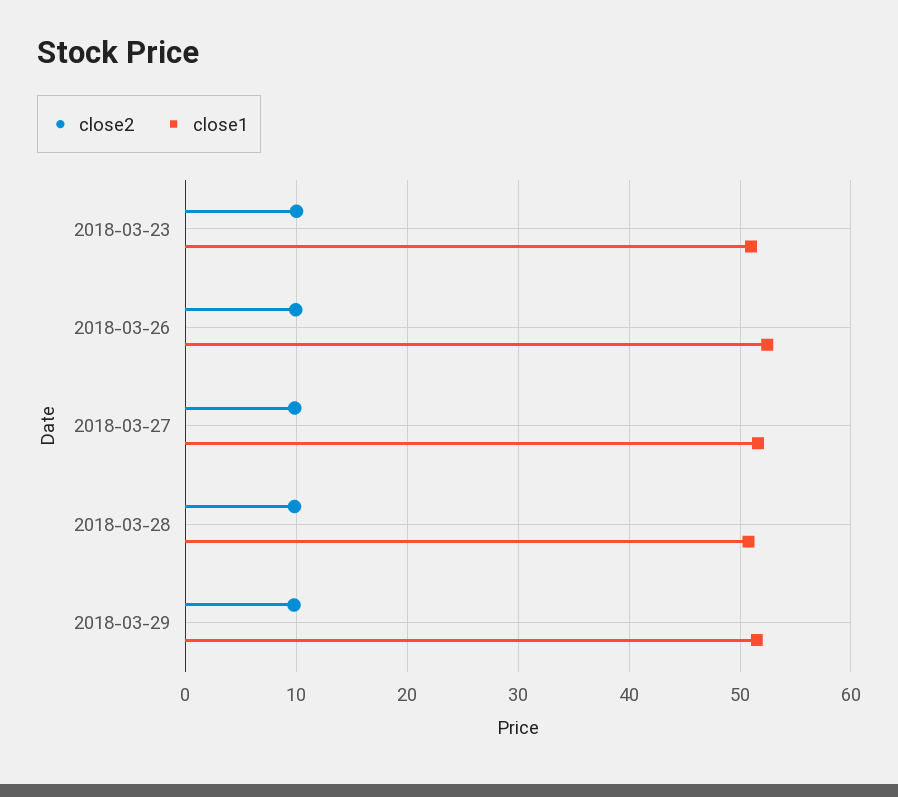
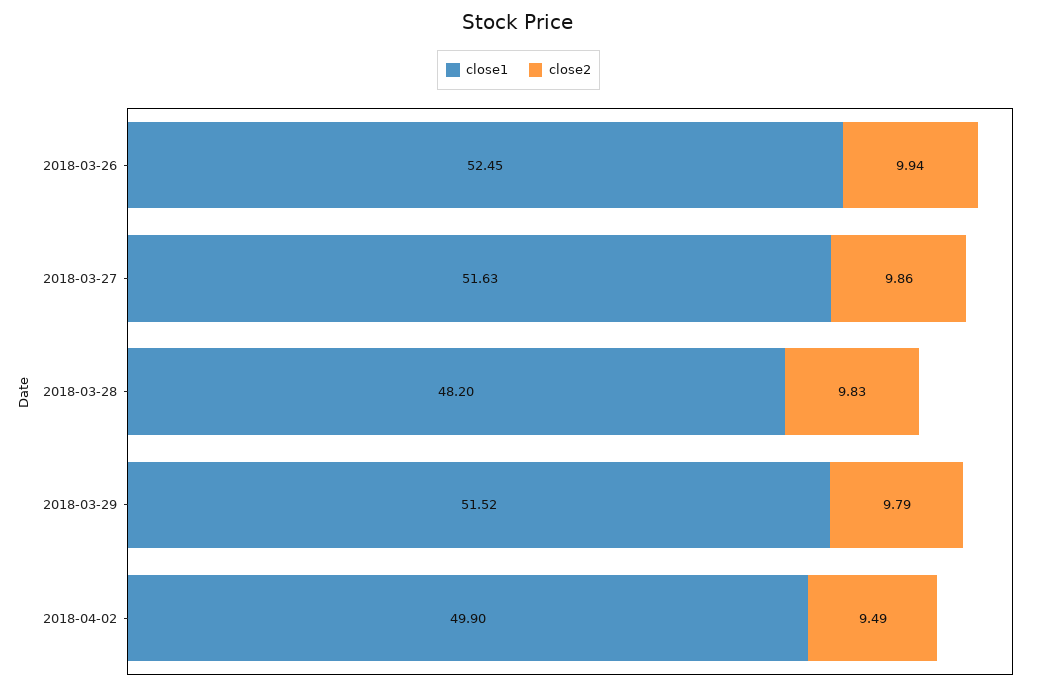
close2, 2018-03-23: 10 -> none
close1, 2018-03-23: 51 -> none
close1, 2018-03-28: 51 -> 48.2
close1, 2018-04-02: none -> 49.9
close2, 2018-04-02: none -> 9.49

